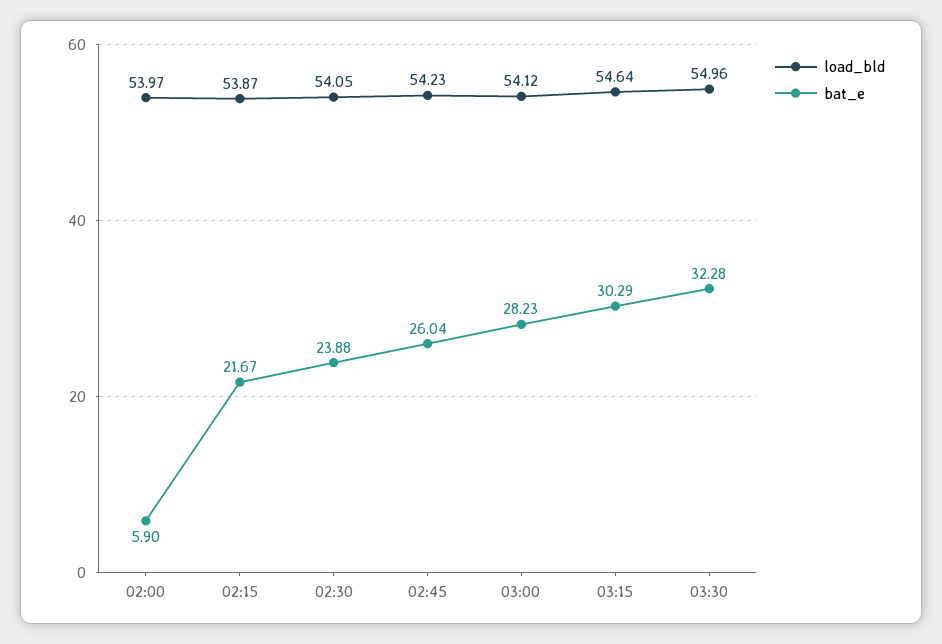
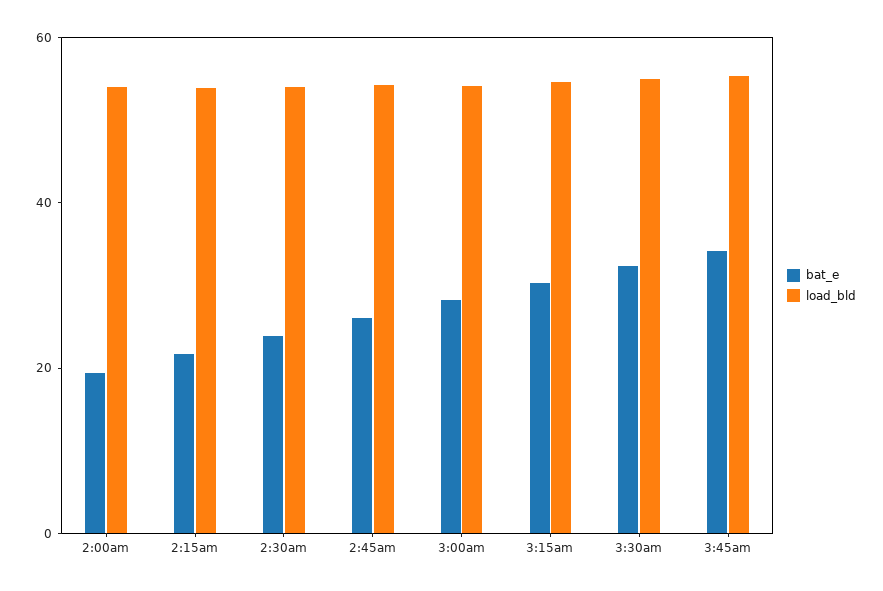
bat_e, 02:00: 5.9 -> 20
bat_e, 3:45am: none -> 35
load_bld, 3:45am: none -> 55

